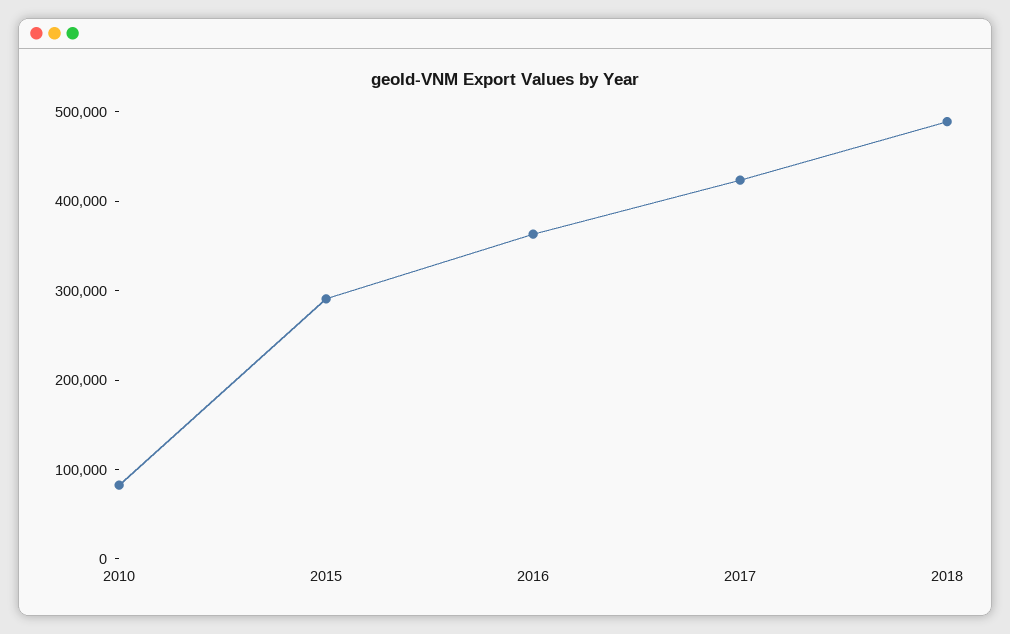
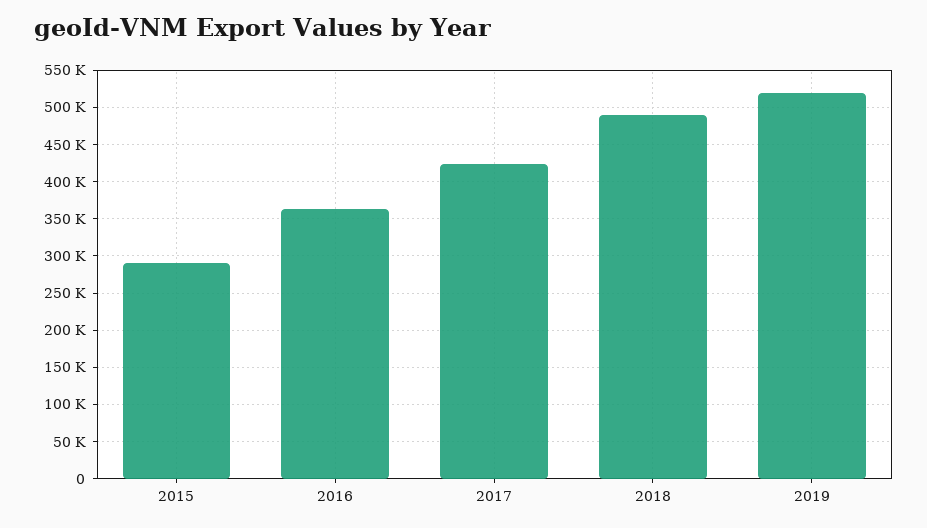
2010: 80000 -> none
2019: none -> 520000

